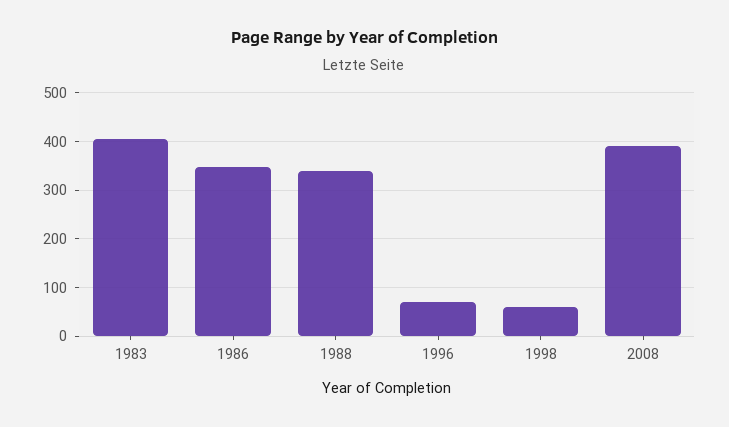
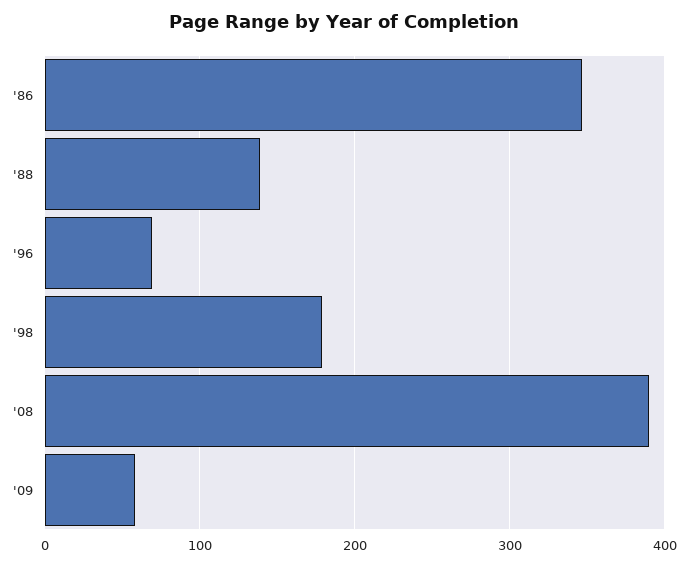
1983: 400 -> none
1988: 340 -> 140
1998: 60 -> 180
'09: none -> 60

